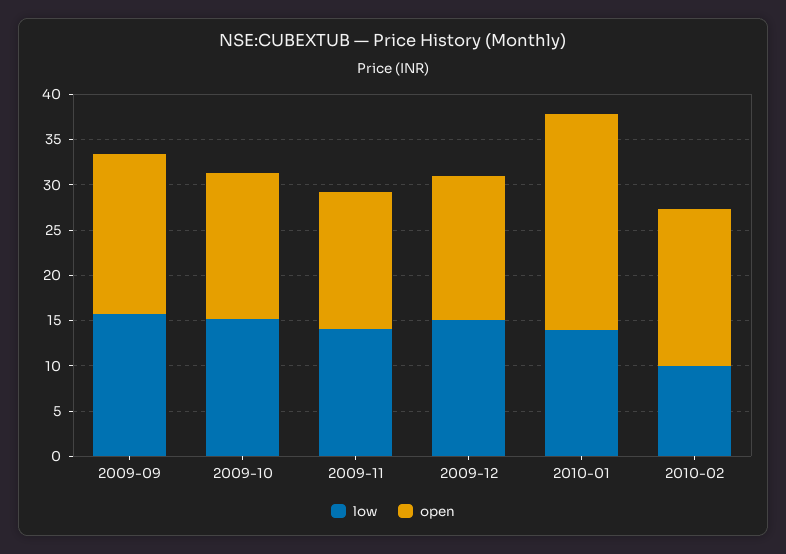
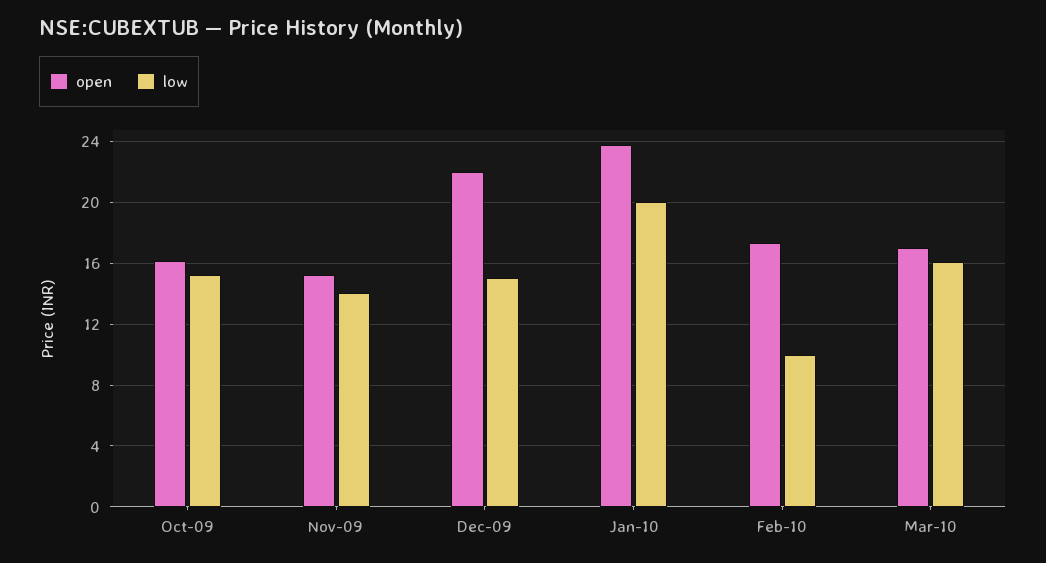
low, 2009-09: 16 -> none
open, 2009-09: 18 -> none
open, 2009-12: 16 -> 22
low, 2010-01: 14 -> 20
open, Mar-10: none -> 17
low, Mar-10: none -> 16

